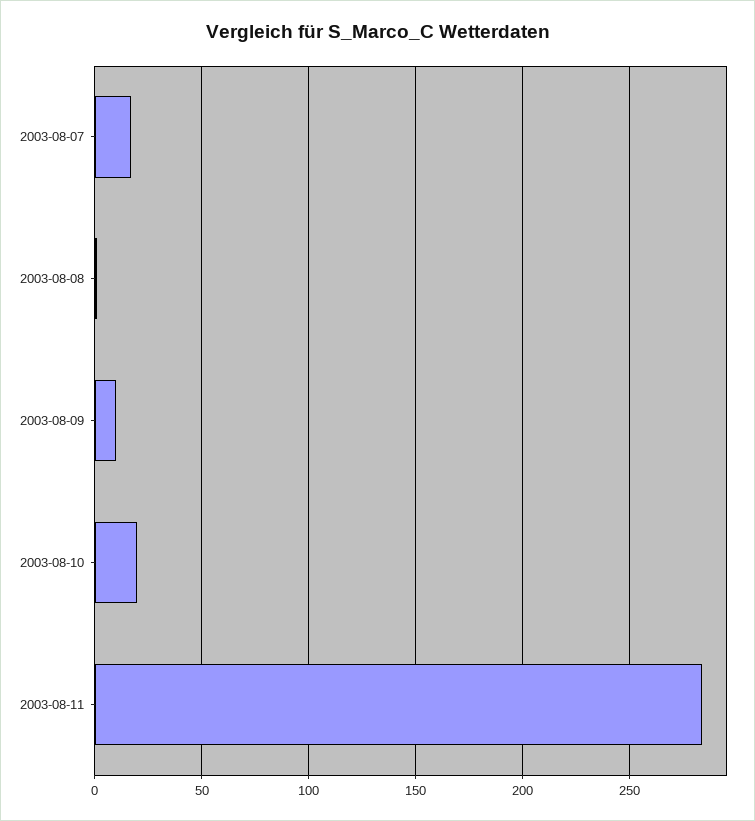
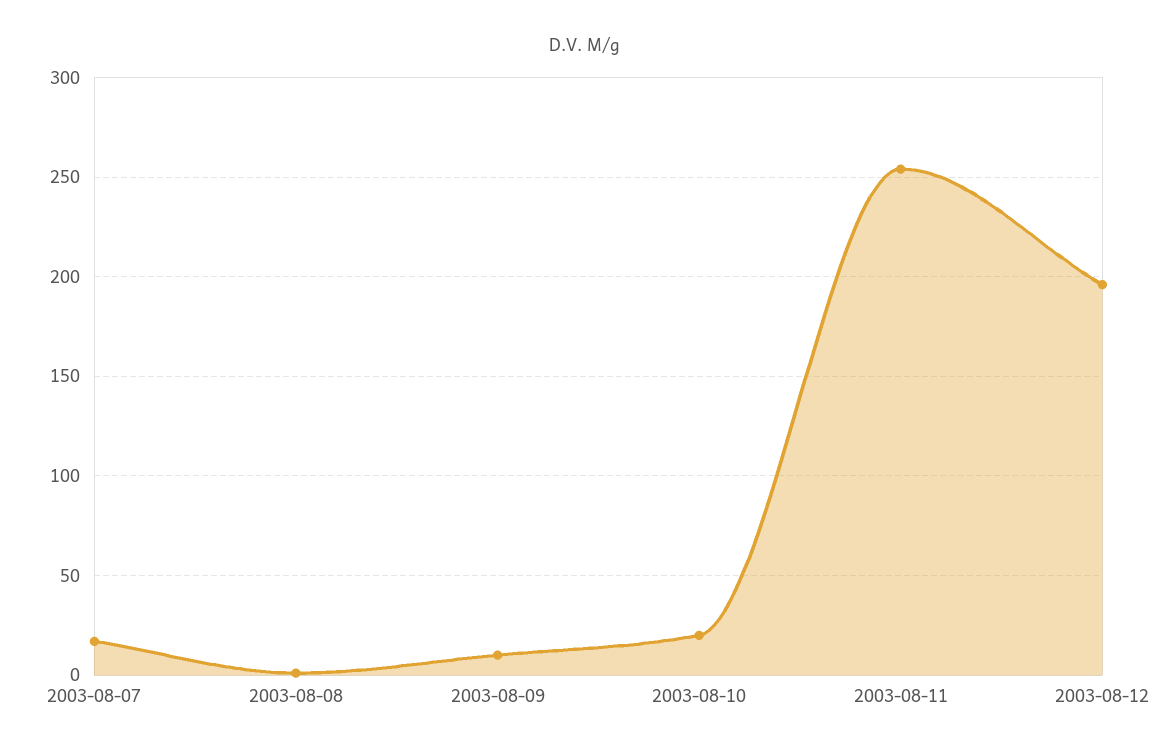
2003-08-11: 285 -> 255
2003-08-12: none -> 195

